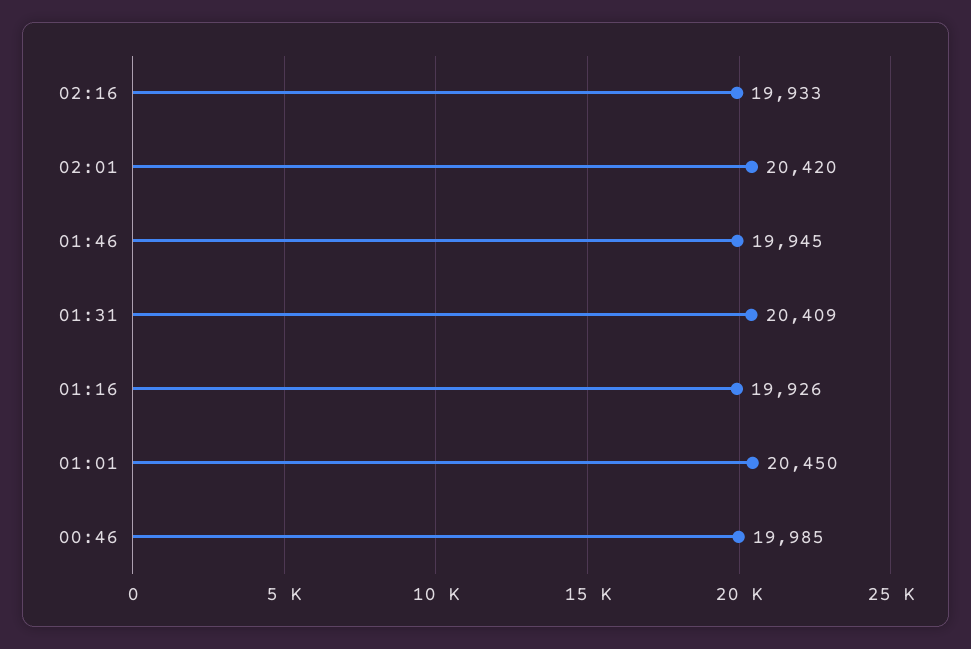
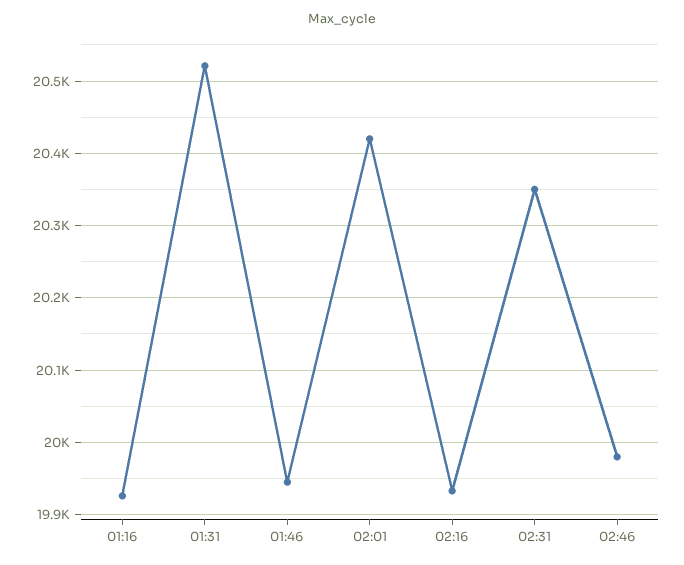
01:31: 20409 -> 20520
01:01: 20450 -> none
00:46: 19985 -> none
02:31: none -> 20350
02:46: none -> 19980

